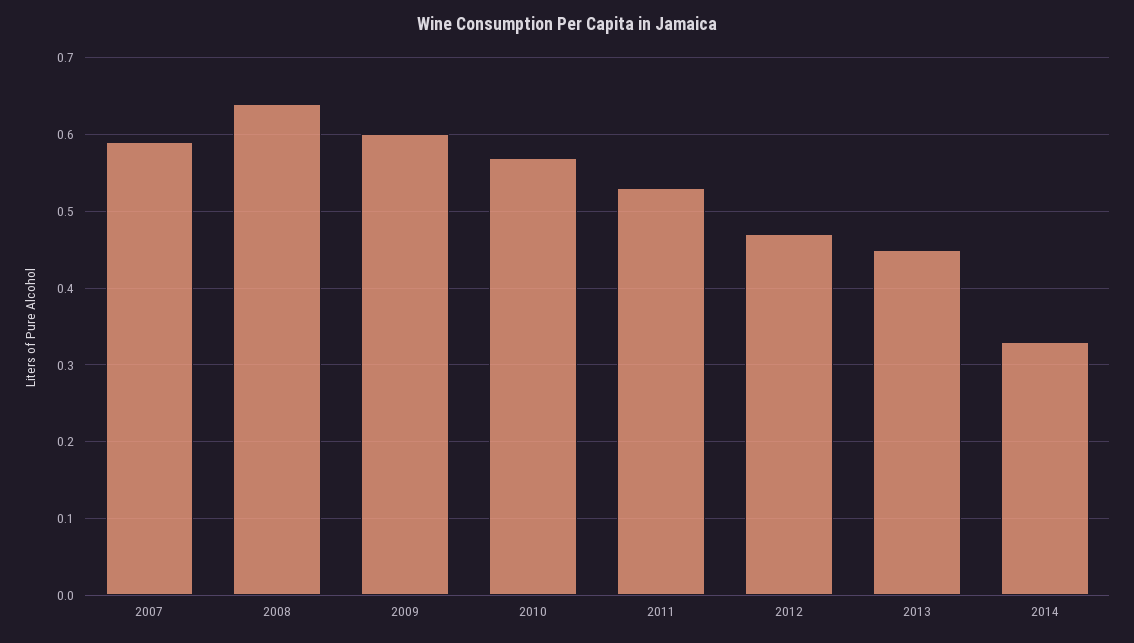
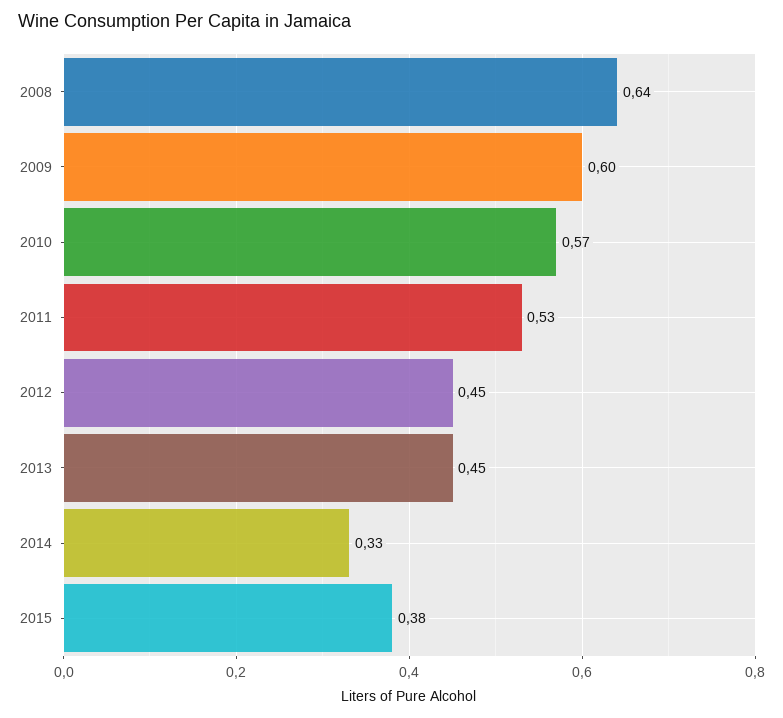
2007: 0.59 -> none
2012: 0.47 -> 0.45
2015: none -> 0.38

